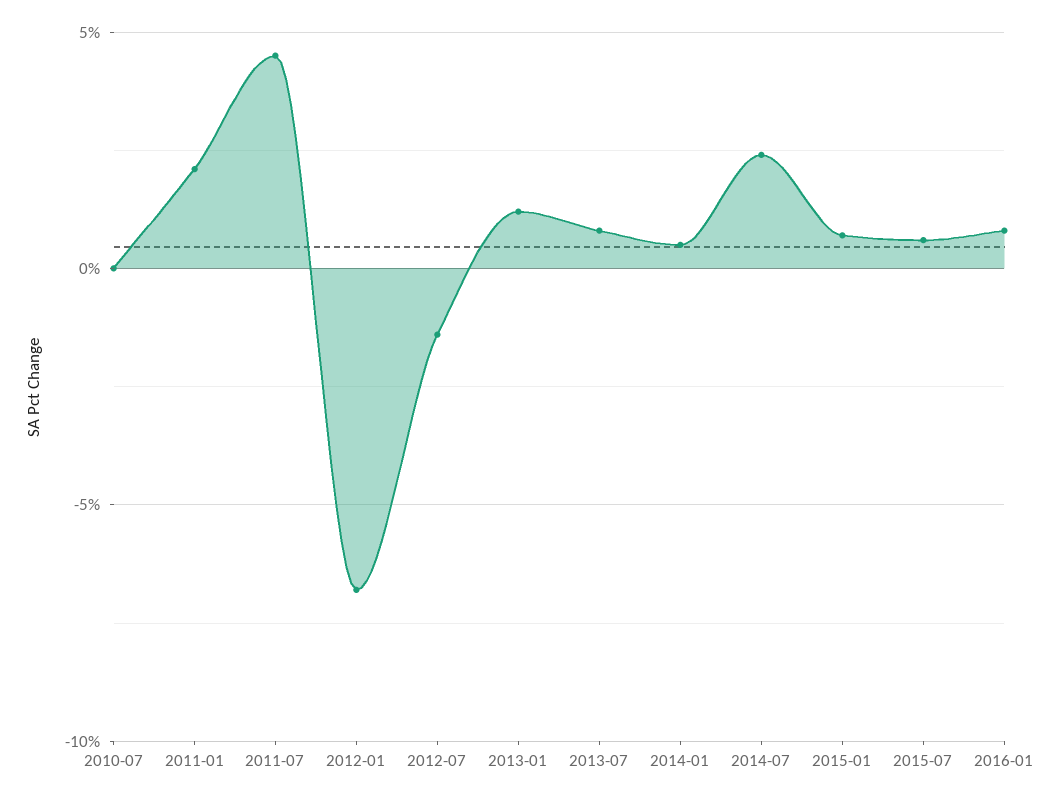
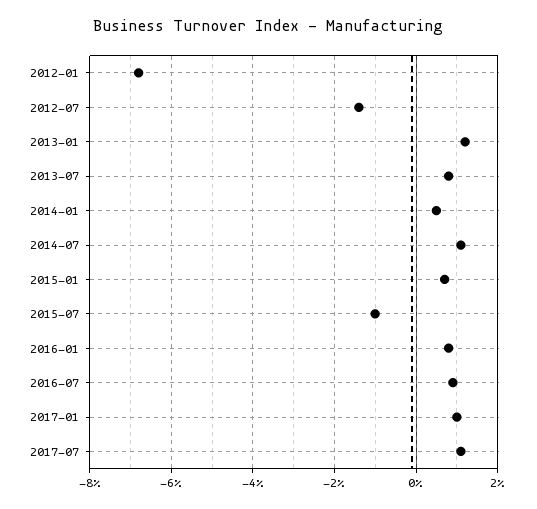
2010-07: 0 -> none
2011-01: 2 -> none
2011-07: 4.5 -> none
2014-07: 2.5 -> 1
2015-07: 0.5 -> -1
2016-07: none -> 1
2017-01: none -> 1
2017-07: none -> 1

